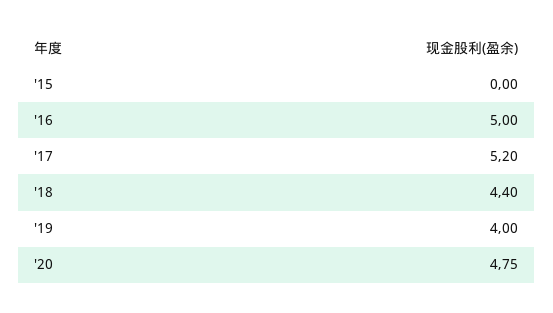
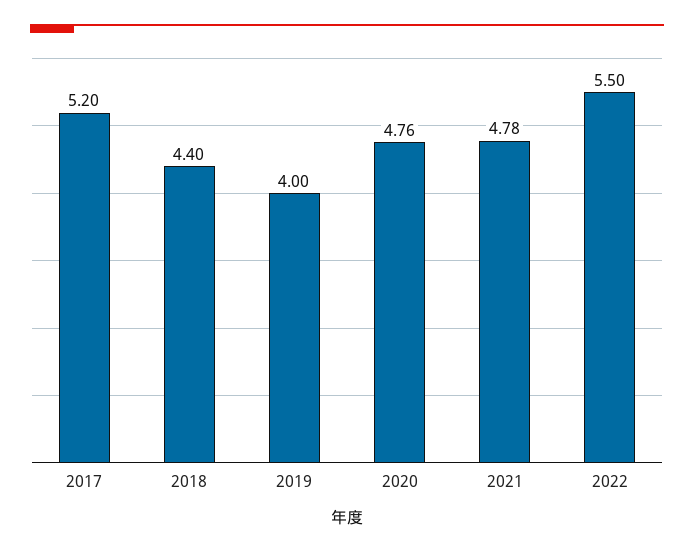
'15: 0 -> none
'16: 5 -> none
'20: 4.75 -> 4.76
2021: none -> 4.78
2022: none -> 5.5

